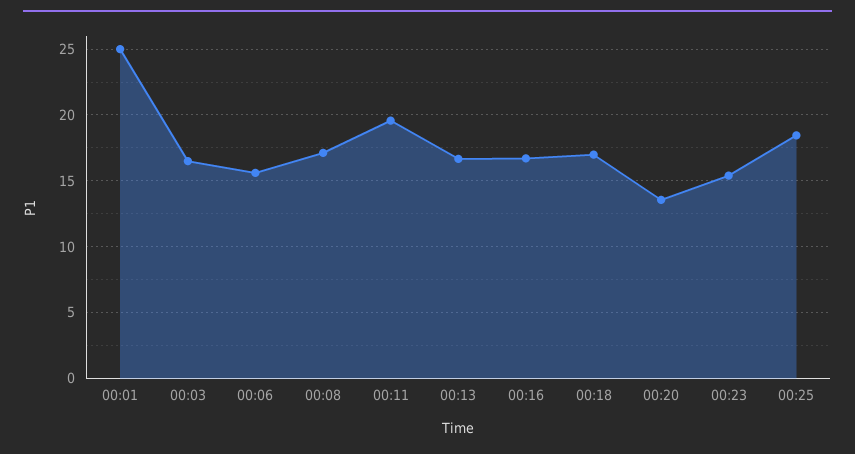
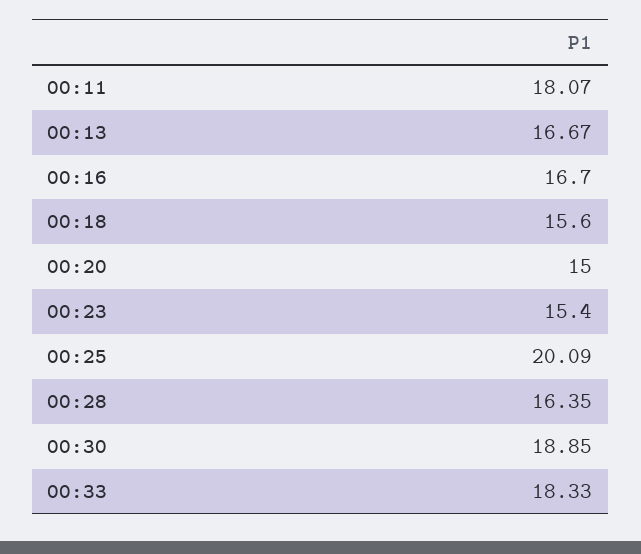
00:01: 25 -> none
00:03: 16.5 -> none
00:06: 15.5 -> none
00:08: 17 -> none
00:11: 19.5 -> 18.07
00:18: 17 -> 15.6
00:20: 13.5 -> 15
00:25: 18.5 -> 20.09
00:28: none -> 16.35
00:30: none -> 18.85
00:33: none -> 18.33

